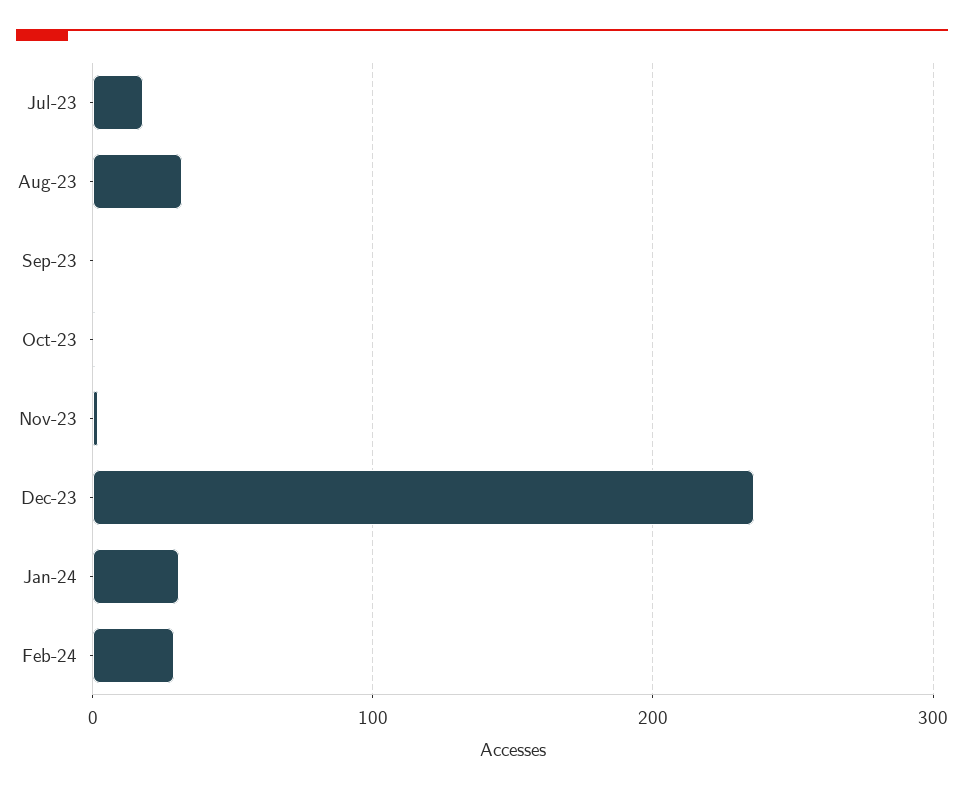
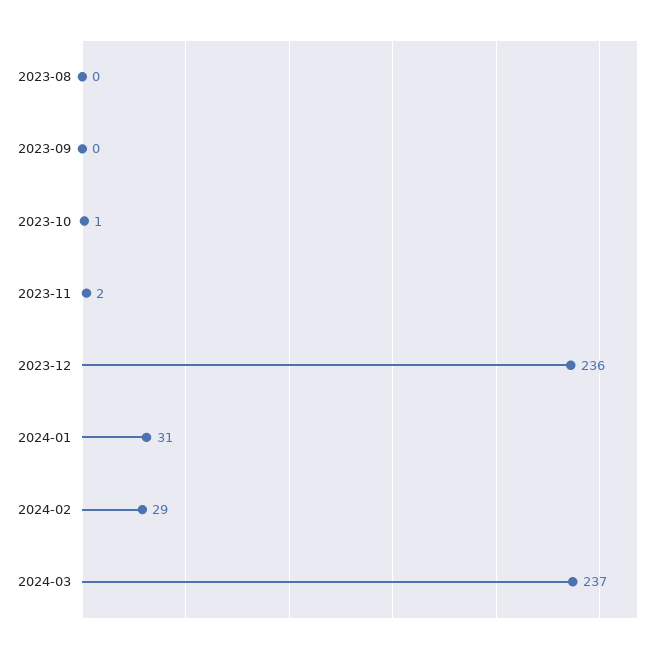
Jul-23: 20 -> none
Aug-23: 30 -> 0
2024-03: none -> 237

